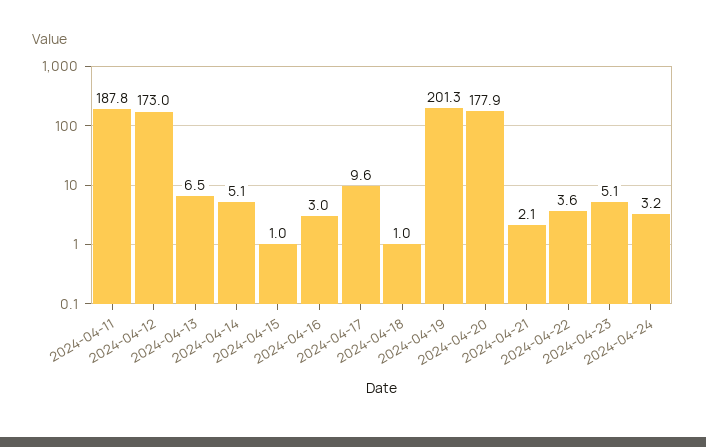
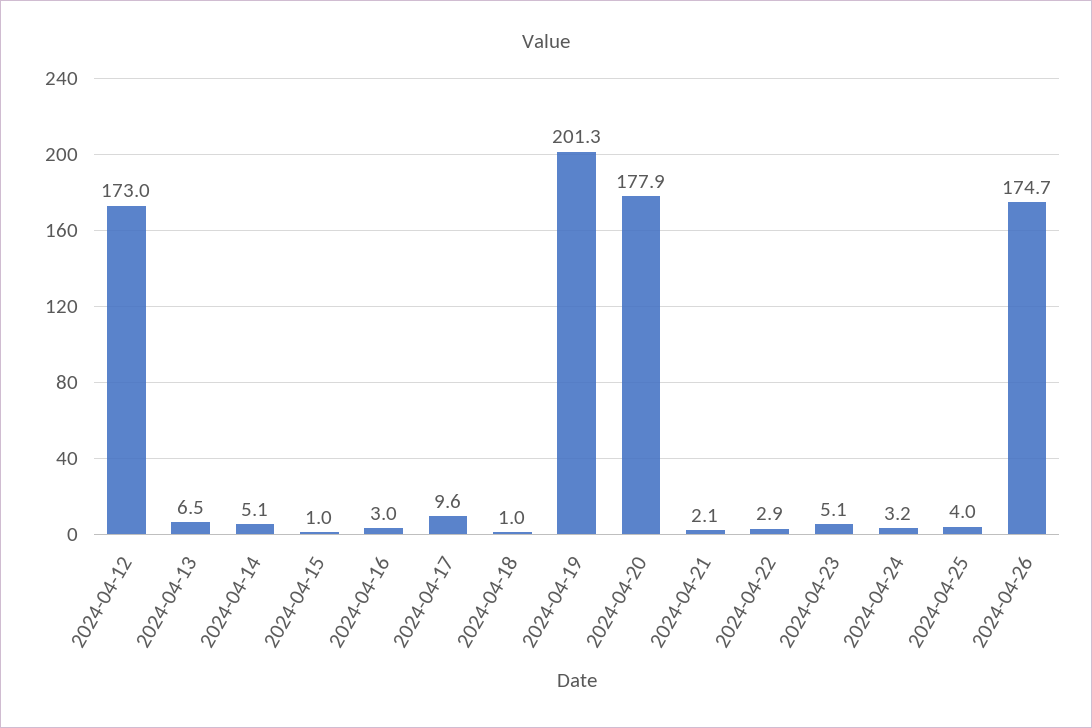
2024-04-11: 187.8 -> none
2024-04-22: 3.6 -> 2.9
2024-04-25: none -> 4
2024-04-26: none -> 174.7

